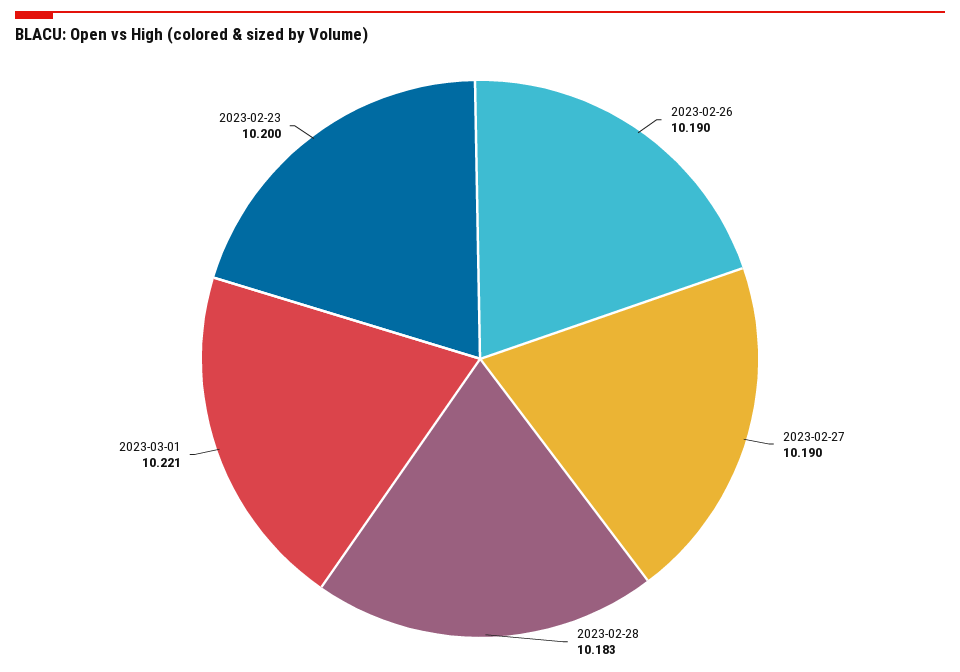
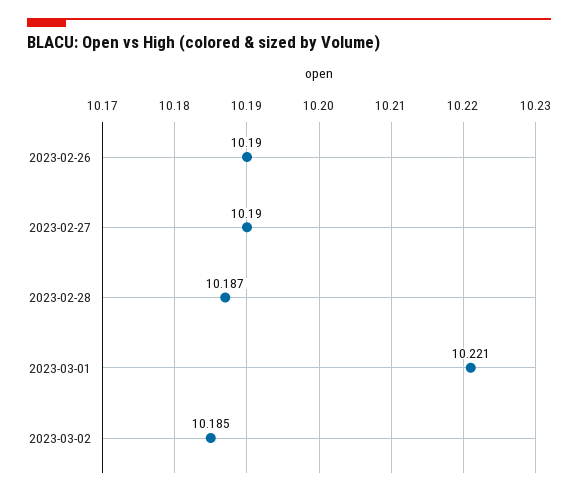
2023-02-28: 10.183 -> 10.187
2023-02-23: 10.2 -> none
2023-03-02: none -> 10.185

